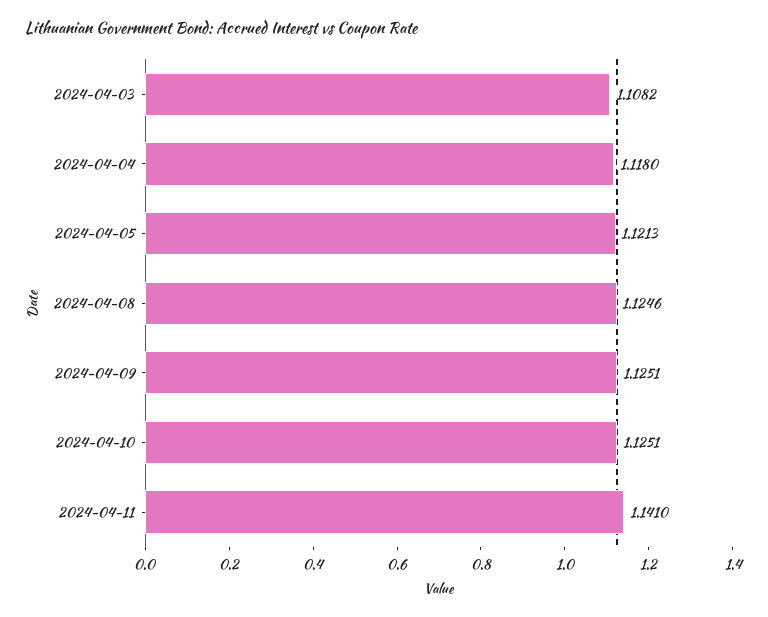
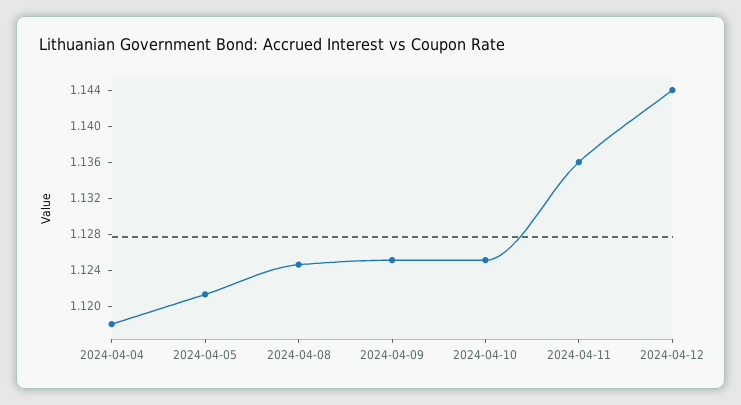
2024-04-03: 1.1082 -> none
2024-04-11: 1.141 -> 1.136
2024-04-12: none -> 1.144

